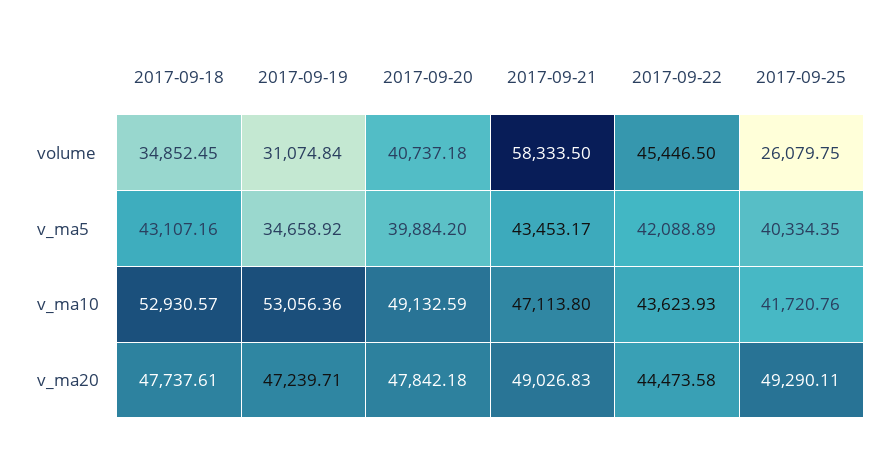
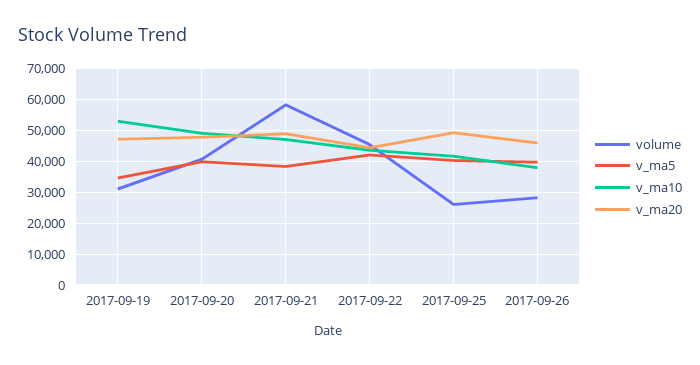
volume, 2017-09-18: 34852.45 -> none
v_ma5, 2017-09-18: 43107.16 -> none
v_ma5, 2017-09-21: 43453.17 -> 38000
v_ma10, 2017-09-18: 52930.57 -> none
v_ma20, 2017-09-18: 47737.61 -> none
volume, 2017-09-26: none -> 28000
v_ma5, 2017-09-26: none -> 40000
v_ma10, 2017-09-26: none -> 38000
v_ma20, 2017-09-26: none -> 46000

